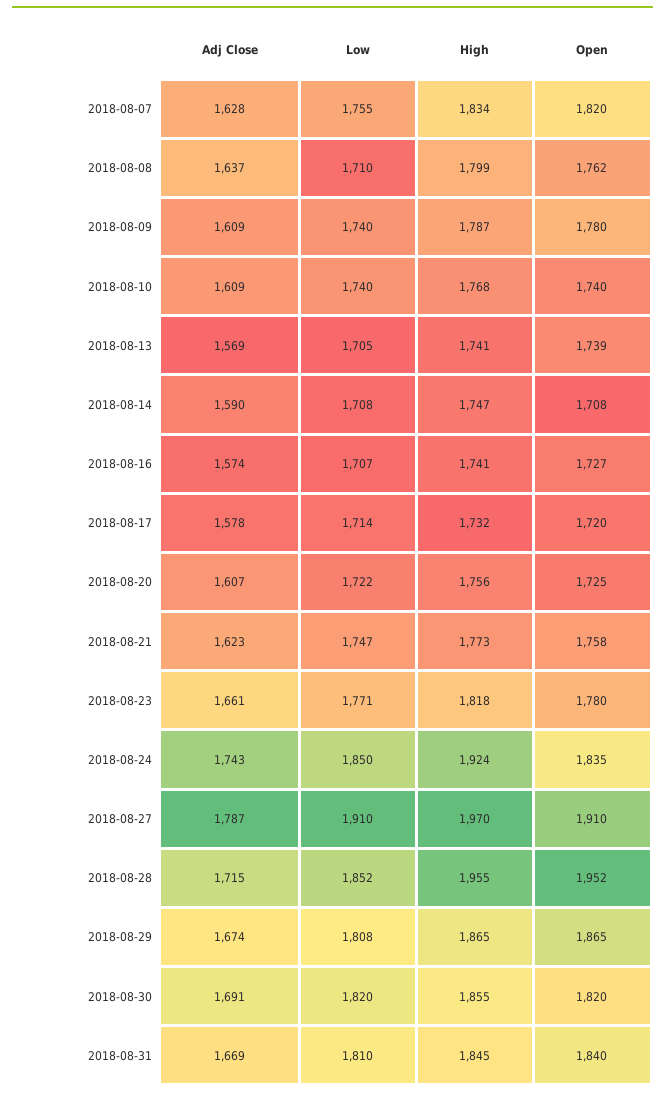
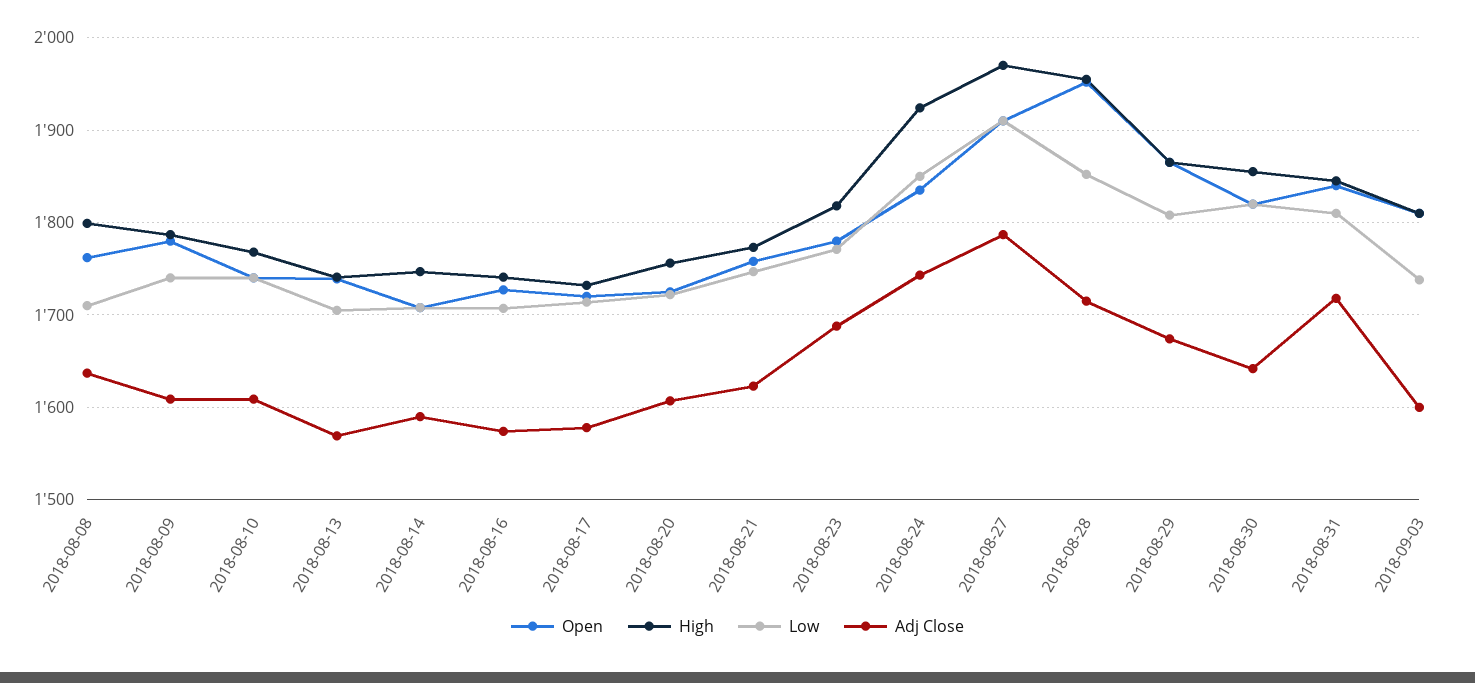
Adj Close, 2018-08-07: 1628 -> none
Low, 2018-08-07: 1755 -> none
High, 2018-08-07: 1834 -> none
Open, 2018-08-07: 1820 -> none
Adj Close, 2018-08-23: 1661 -> 1690
Adj Close, 2018-08-30: 1691 -> 1640
Adj Close, 2018-08-31: 1669 -> 1720
Open, 2018-09-03: none -> 1810
High, 2018-09-03: none -> 1810
Low, 2018-09-03: none -> 1740
Adj Close, 2018-09-03: none -> 1600

